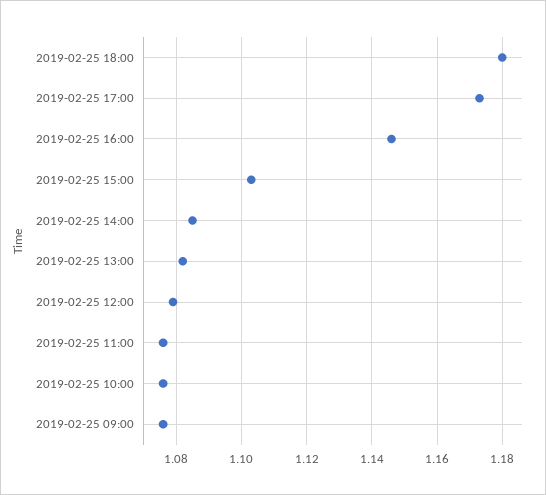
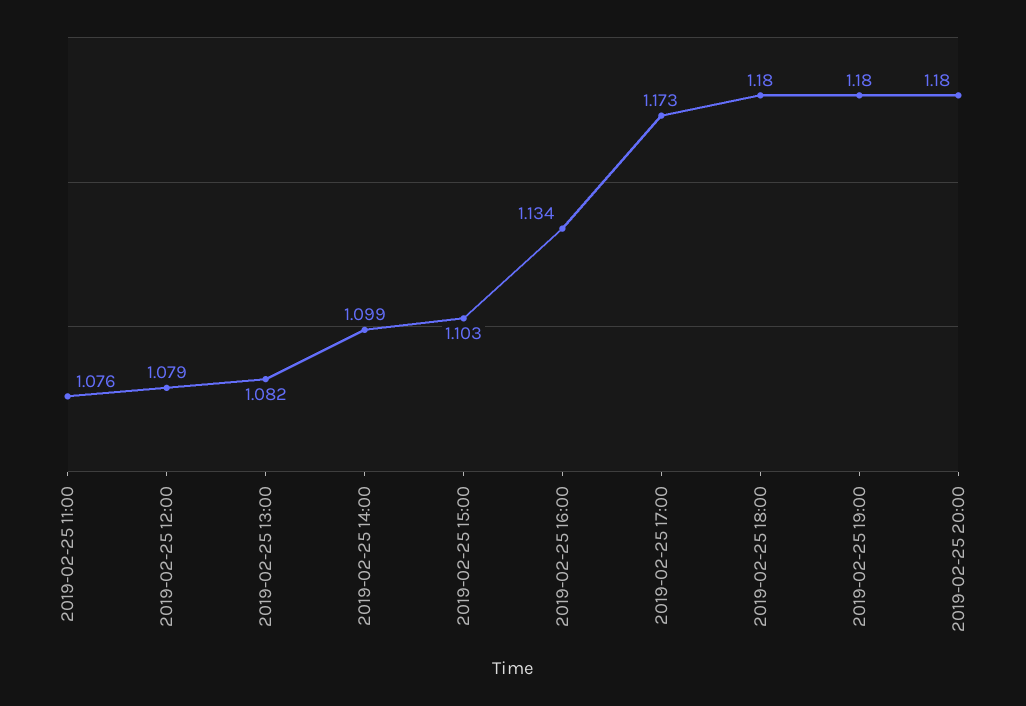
2019-02-25 16:00: 1.145 -> 1.134
2019-02-25 14:00: 1.085 -> 1.099
2019-02-25 10:00: 1.075 -> none
2019-02-25 09:00: 1.075 -> none
2019-02-25 19:00: none -> 1.18
2019-02-25 20:00: none -> 1.18

